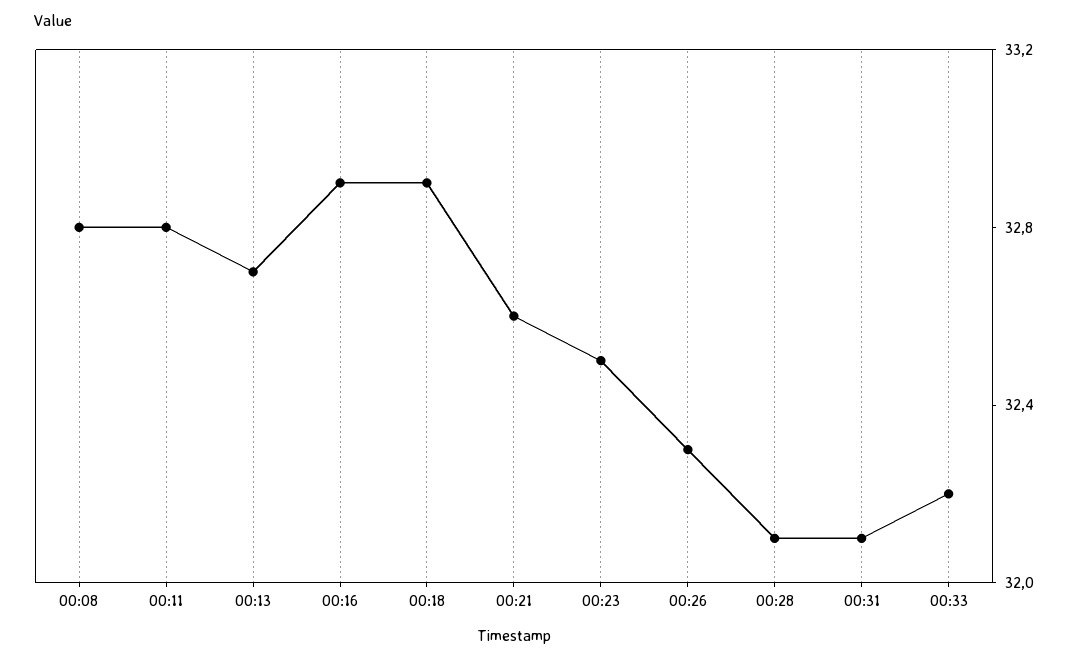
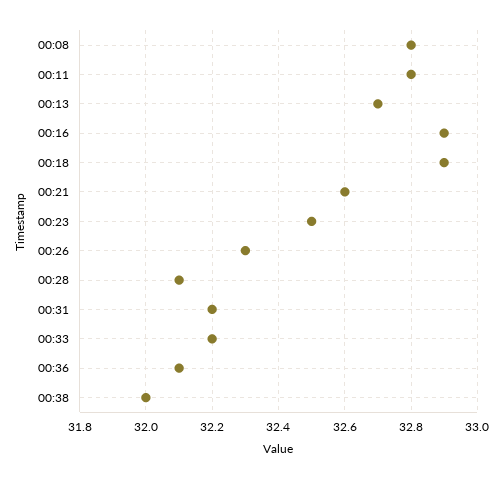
00:31: 32.1 -> 32.2
00:36: none -> 32.1
00:38: none -> 32

